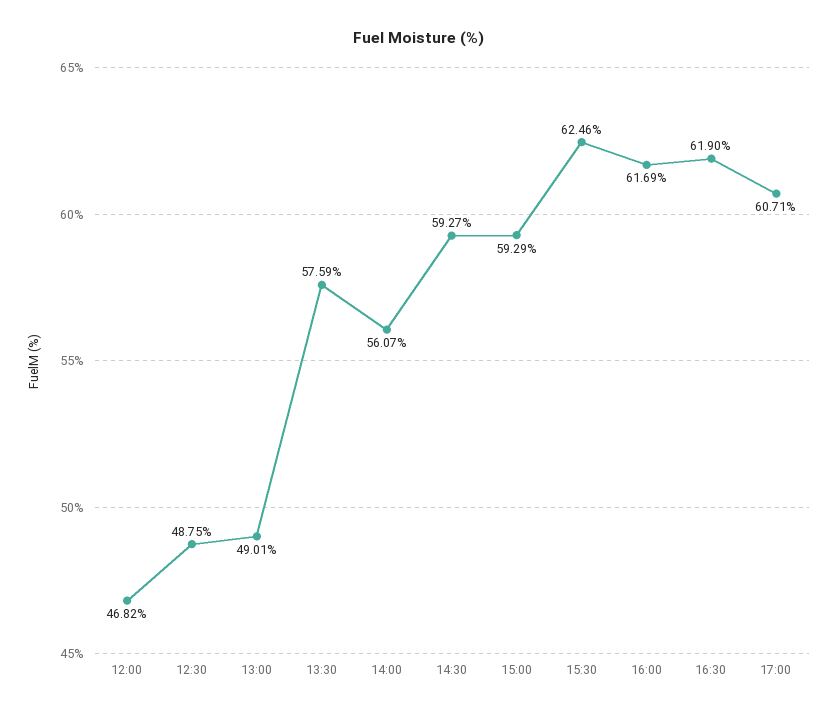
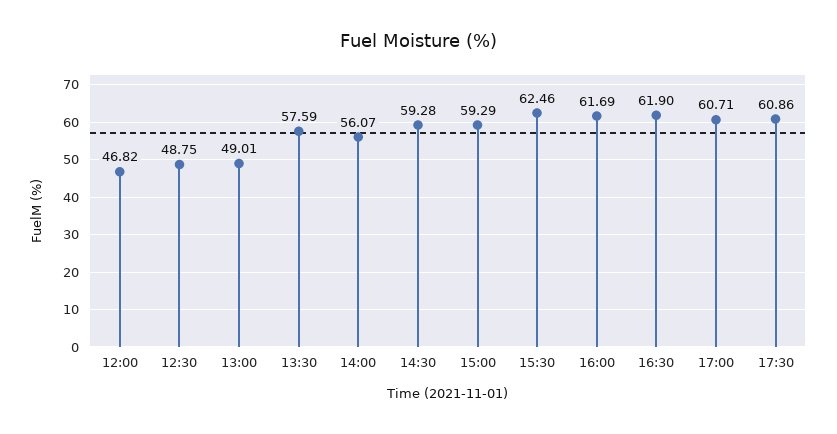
14:30: 59.27 -> 59.28
17:30: none -> 60.86

